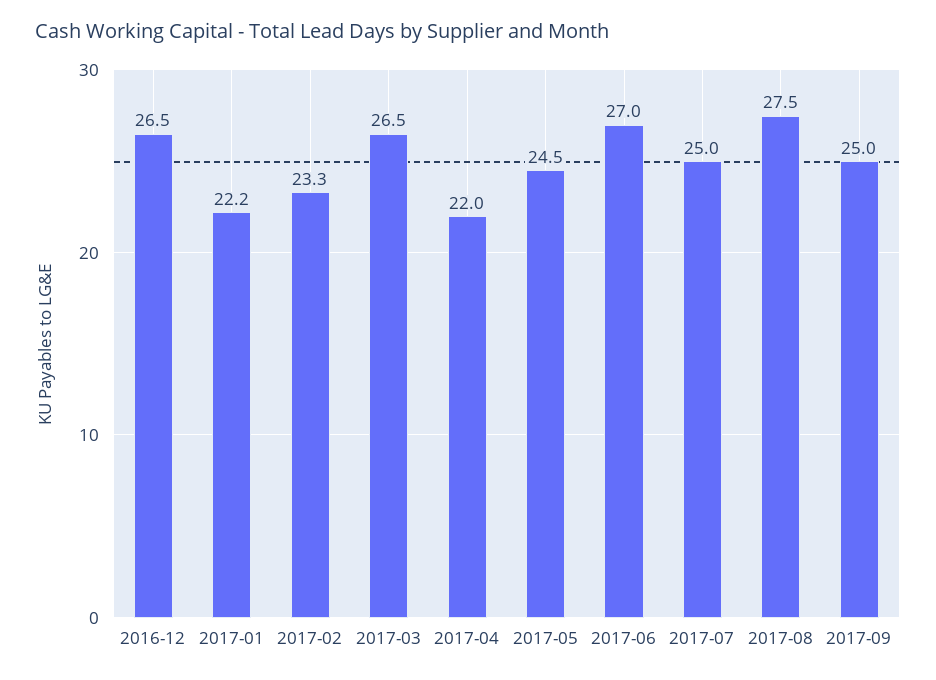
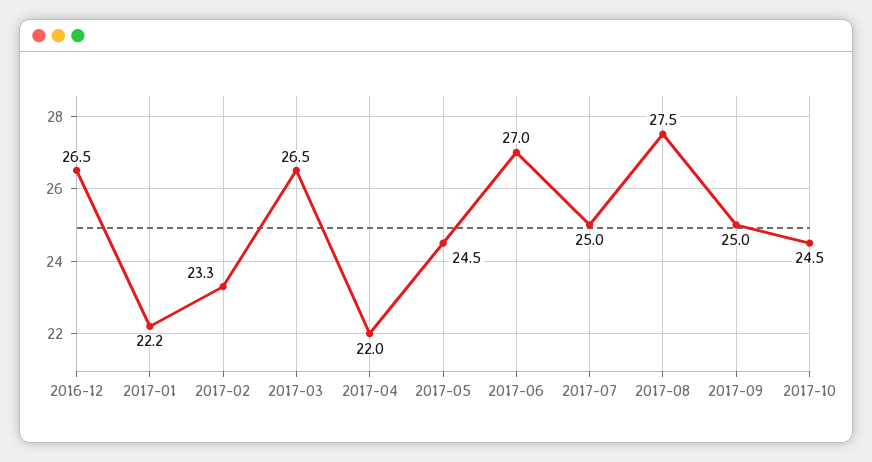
2017-10: none -> 24.5

